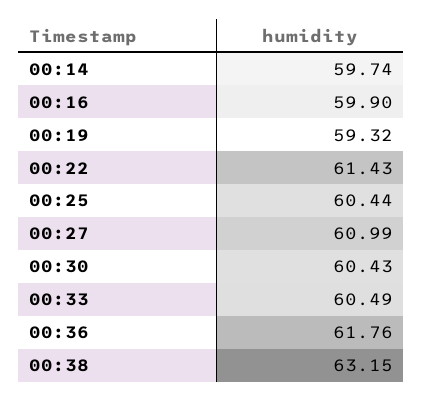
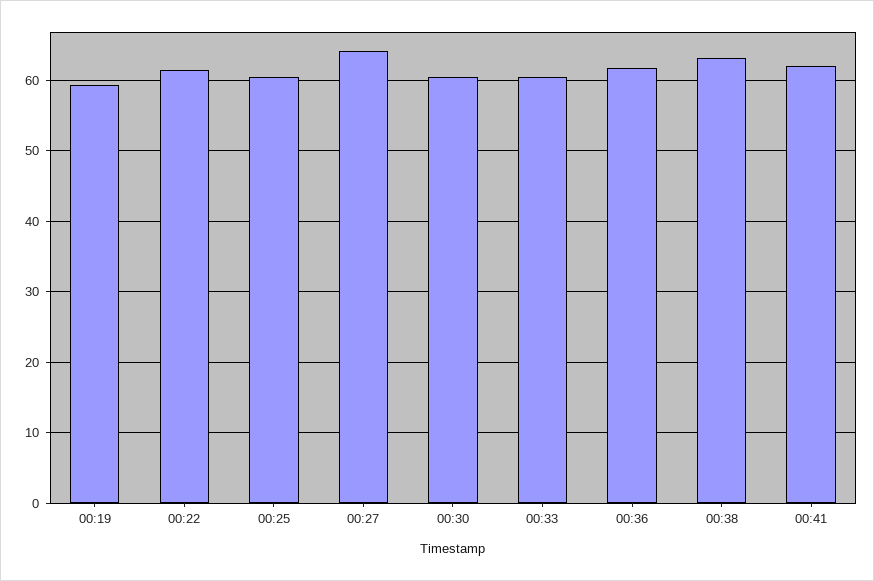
00:14: 59.74 -> none
00:16: 59.9 -> none
00:27: 60.99 -> 64
00:41: none -> 62

